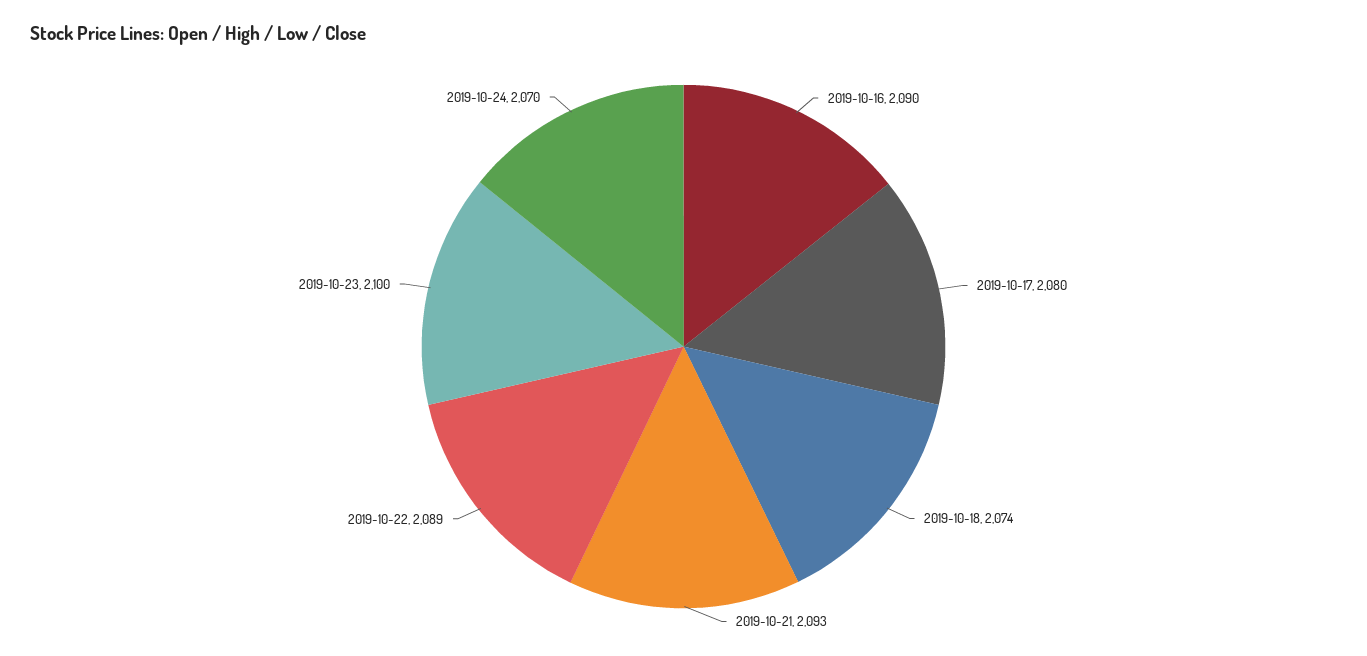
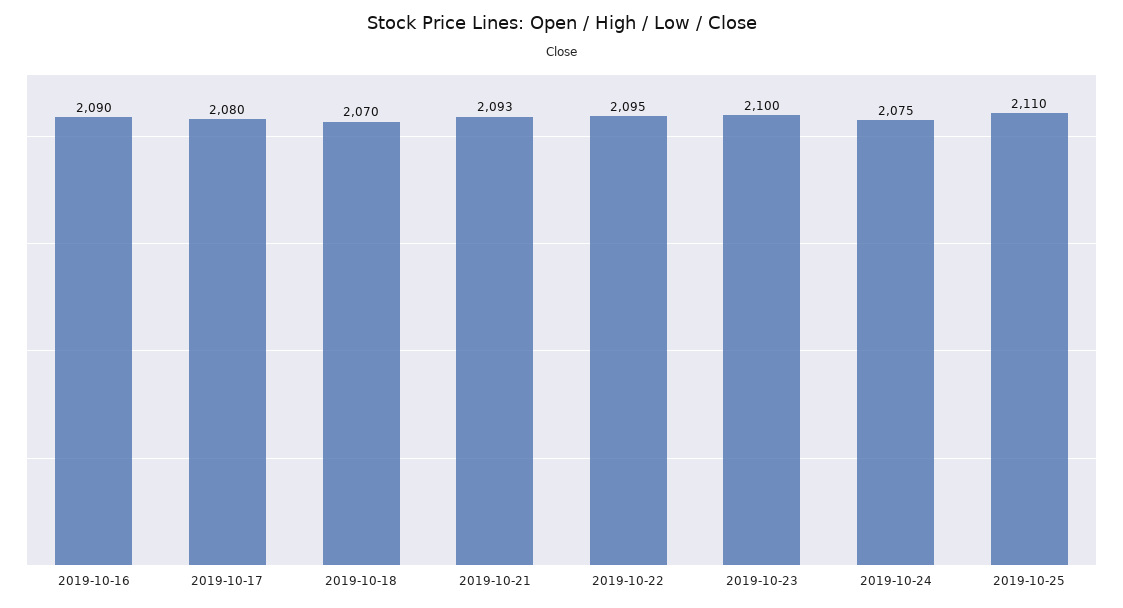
2019-10-18: 2074 -> 2070
2019-10-22: 2089 -> 2095
2019-10-24: 2070 -> 2075
2019-10-25: none -> 2110

